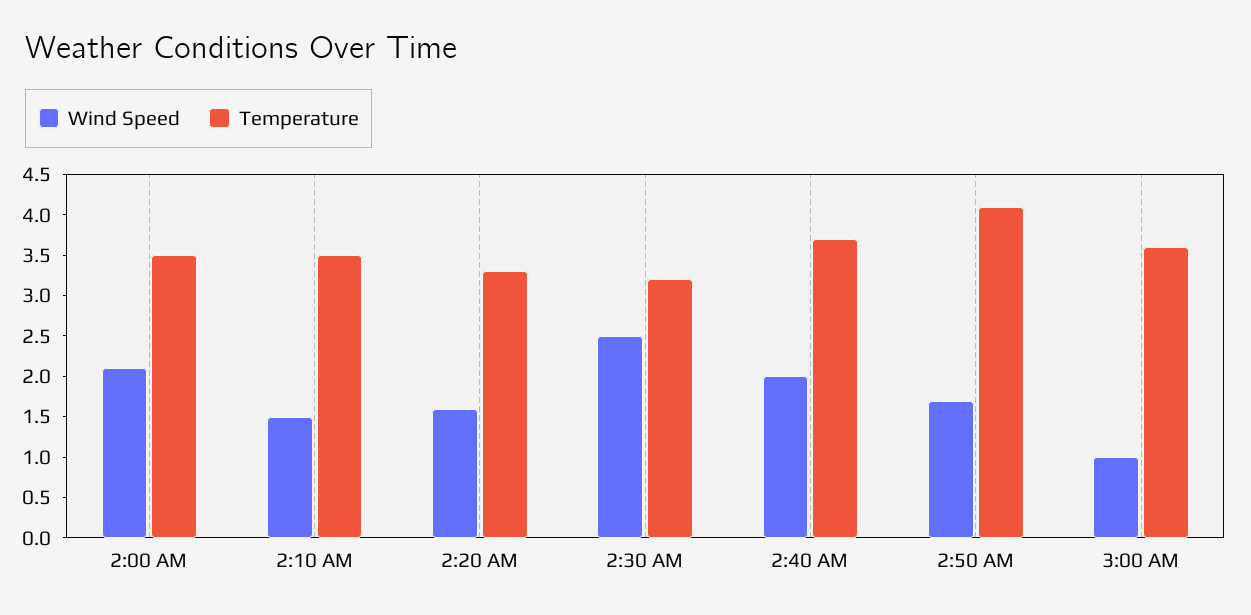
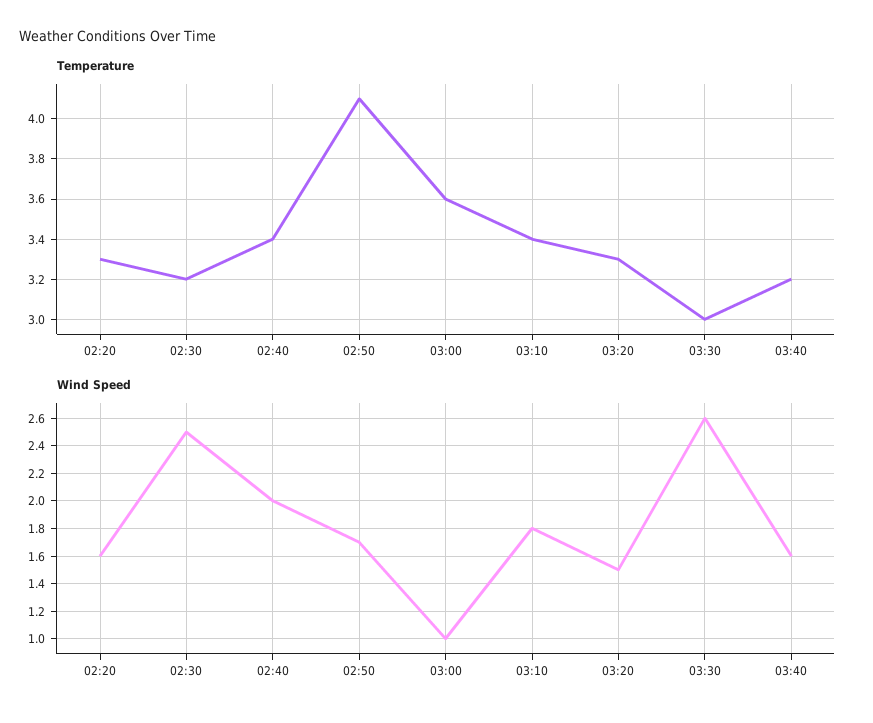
Wind Speed, 2:00 AM: 2.1 -> none
Temperature, 2:00 AM: 3.5 -> none
Wind Speed, 2:10 AM: 1.5 -> none
Temperature, 2:10 AM: 3.5 -> none
Temperature, 2:40 AM: 3.7 -> 3.4
Temperature, 03:10: none -> 3.4
Temperature, 03:20: none -> 3.3
Temperature, 03:30: none -> 3
Temperature, 03:40: none -> 3.2
Wind Speed, 03:10: none -> 1.8
Wind Speed, 03:20: none -> 1.5
Wind Speed, 03:30: none -> 2.6
Wind Speed, 03:40: none -> 1.6

